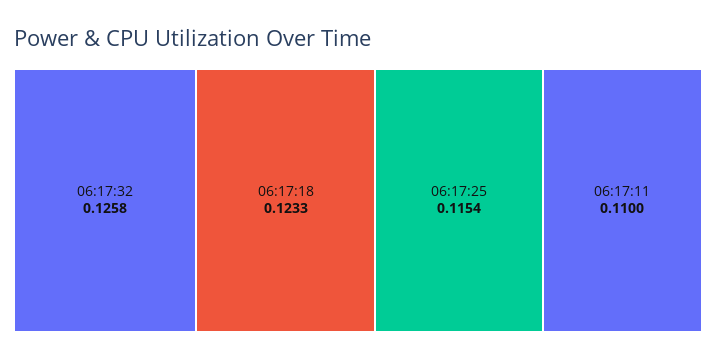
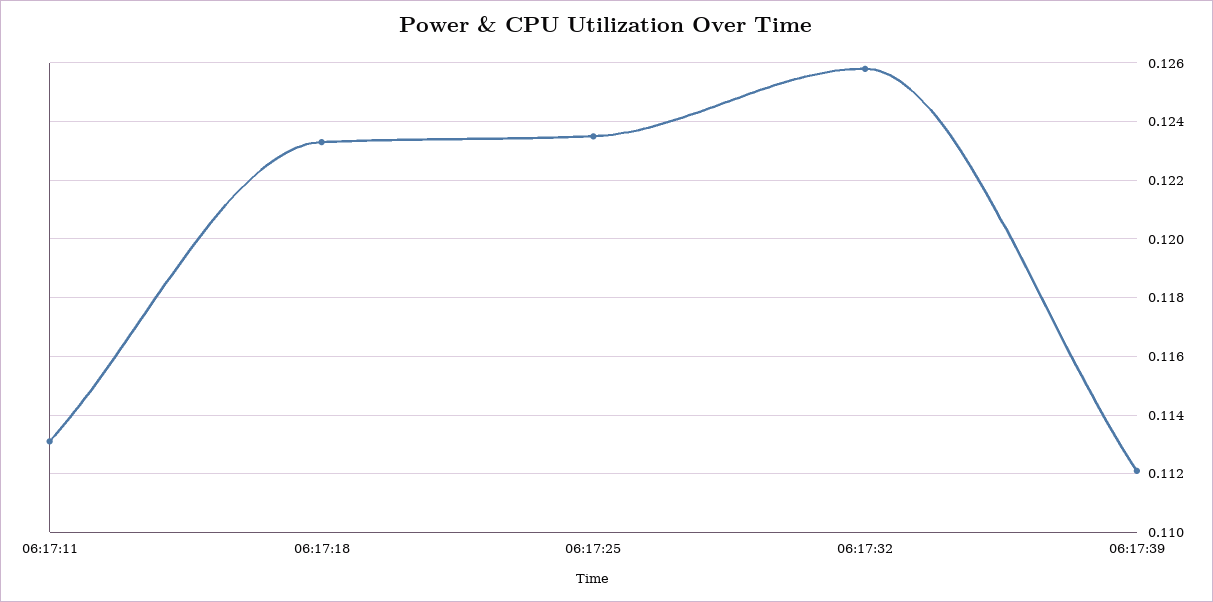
06:17:25: 0.1154 -> 0.1235
06:17:11: 0.11 -> 0.113
06:17:39: none -> 0.112

